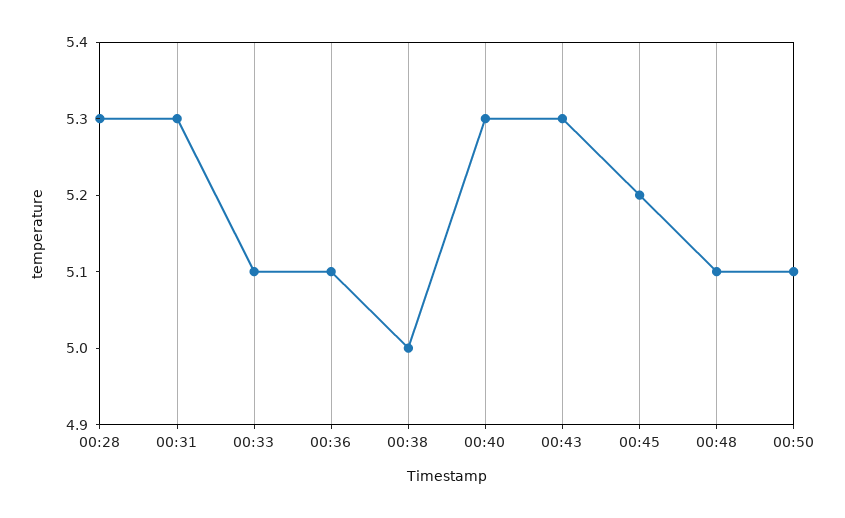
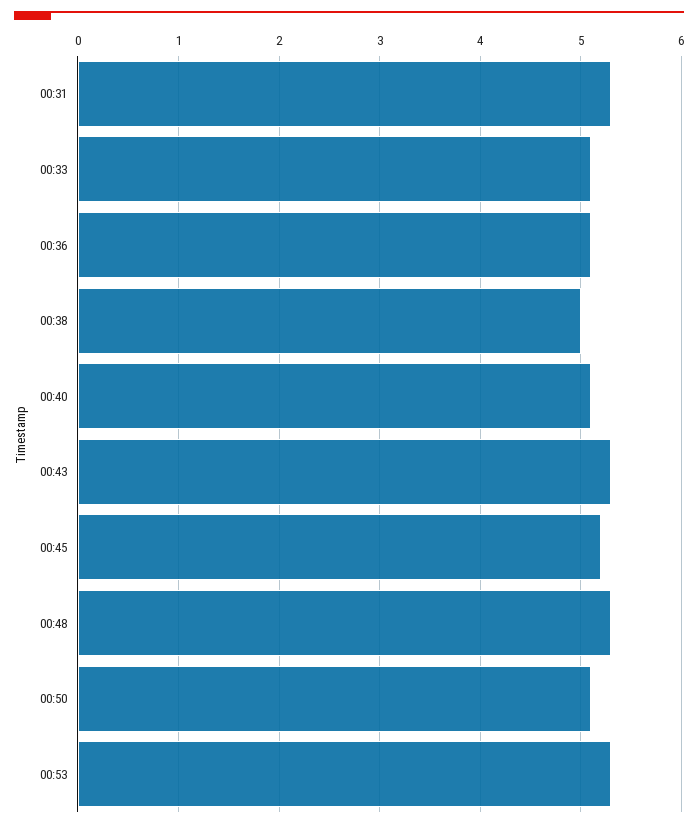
00:28: 5.3 -> none
00:40: 5.3 -> 5.1
00:48: 5.1 -> 5.3
00:53: none -> 5.3

